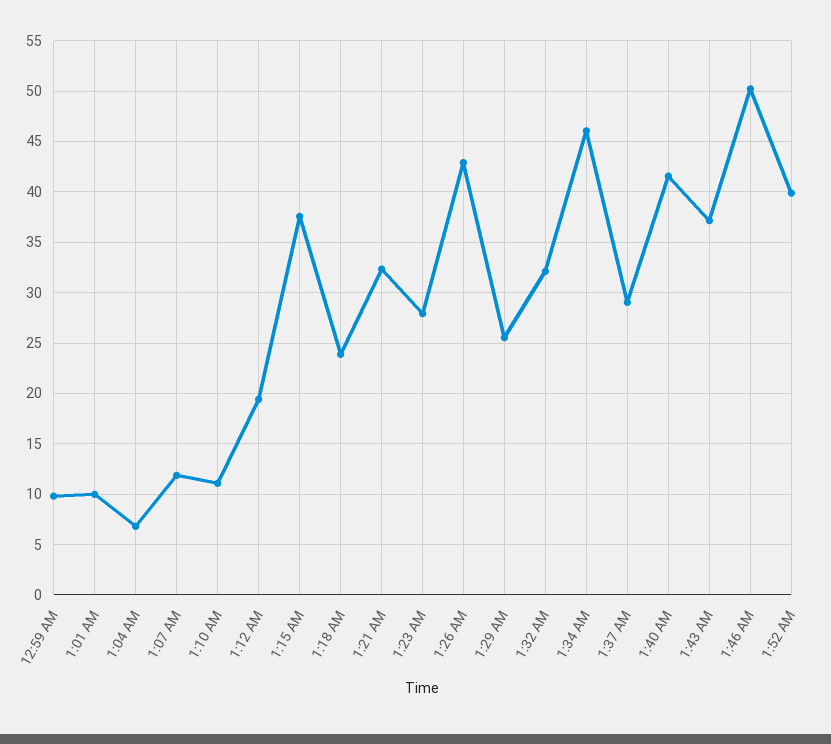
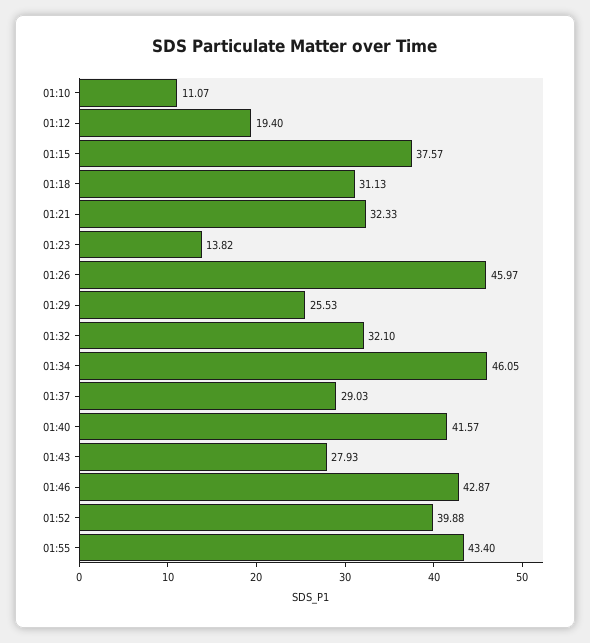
12:59 AM: 10 -> none
1:01 AM: 10 -> none
1:04 AM: 7 -> none
1:07 AM: 12 -> none
1:18 AM: 24 -> 31.13
1:23 AM: 28 -> 13.82
1:26 AM: 43 -> 45.97
1:43 AM: 37 -> 27.93
1:46 AM: 50 -> 42.87
01:55: none -> 43.4

